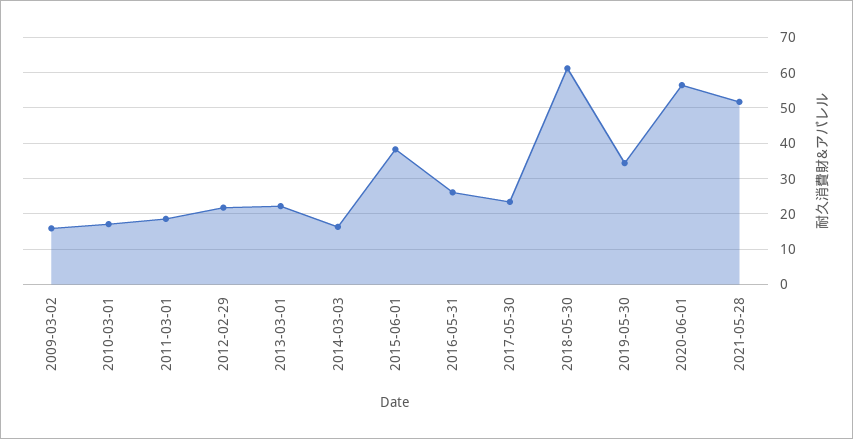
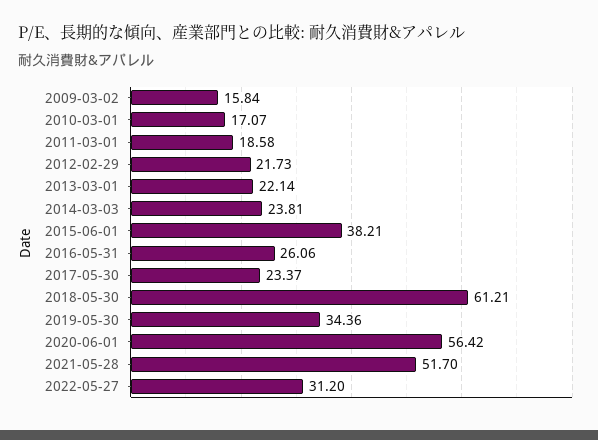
2014-03-03: 16 -> 23.81
2022-05-27: none -> 31.2

